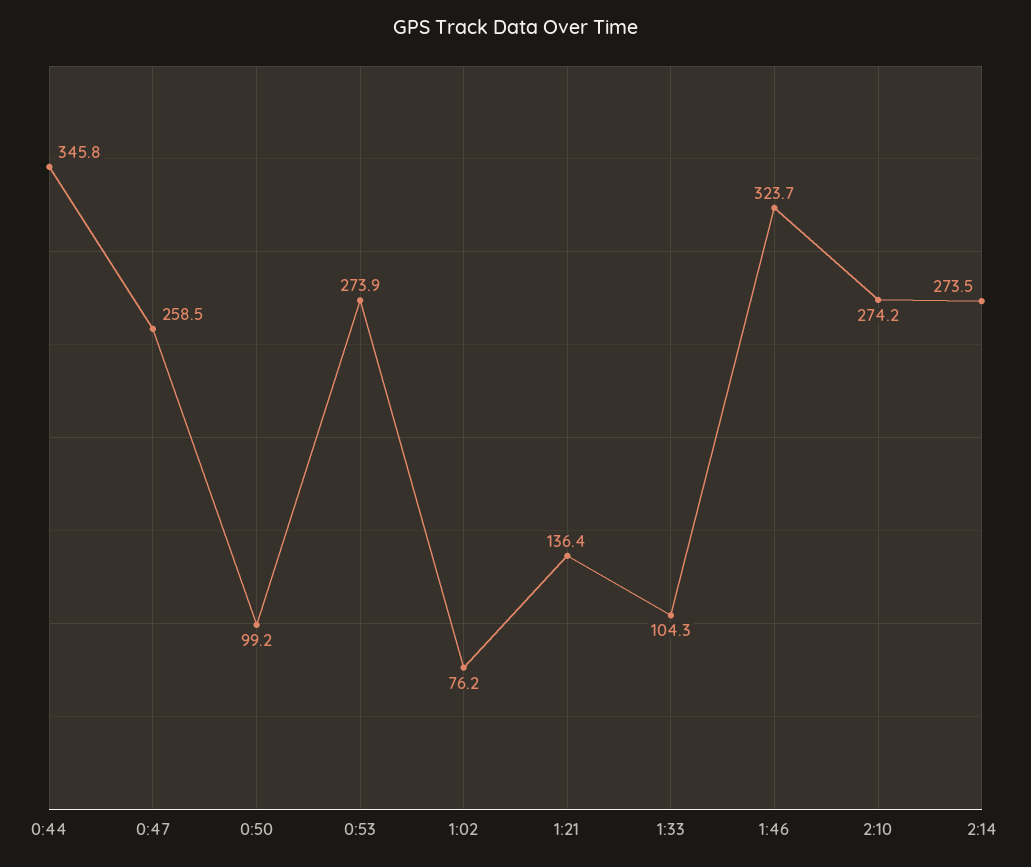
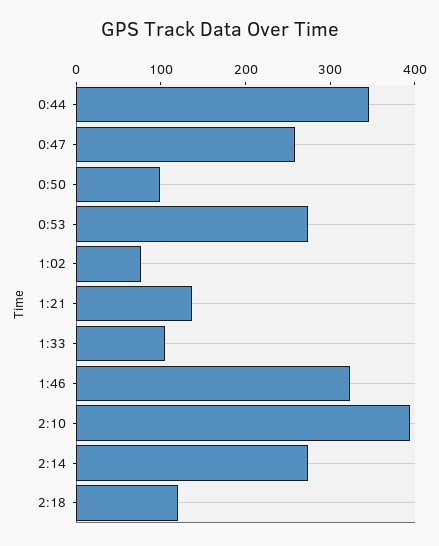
2:10: 274.2 -> 400
2:18: none -> 120

